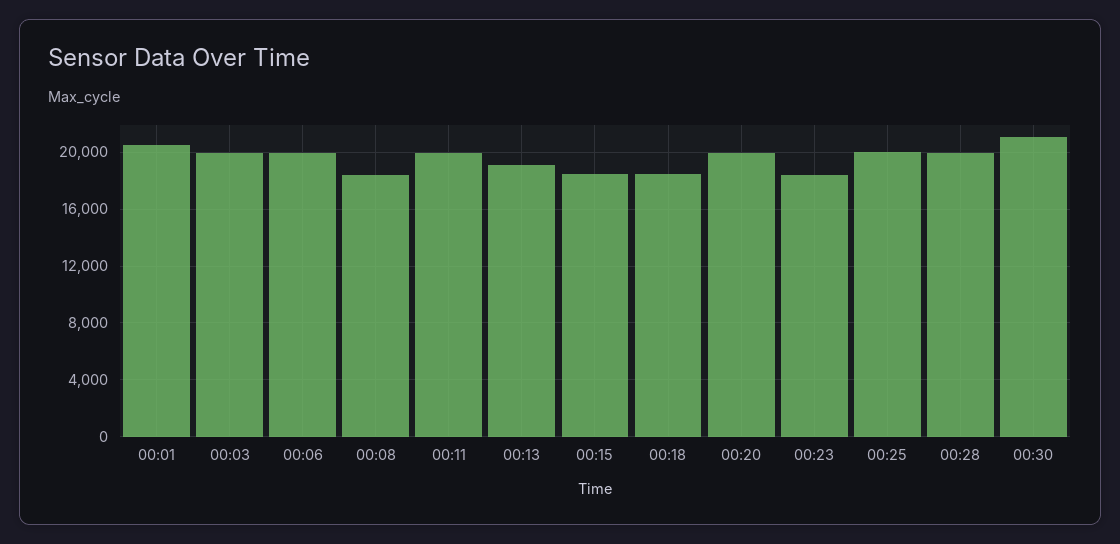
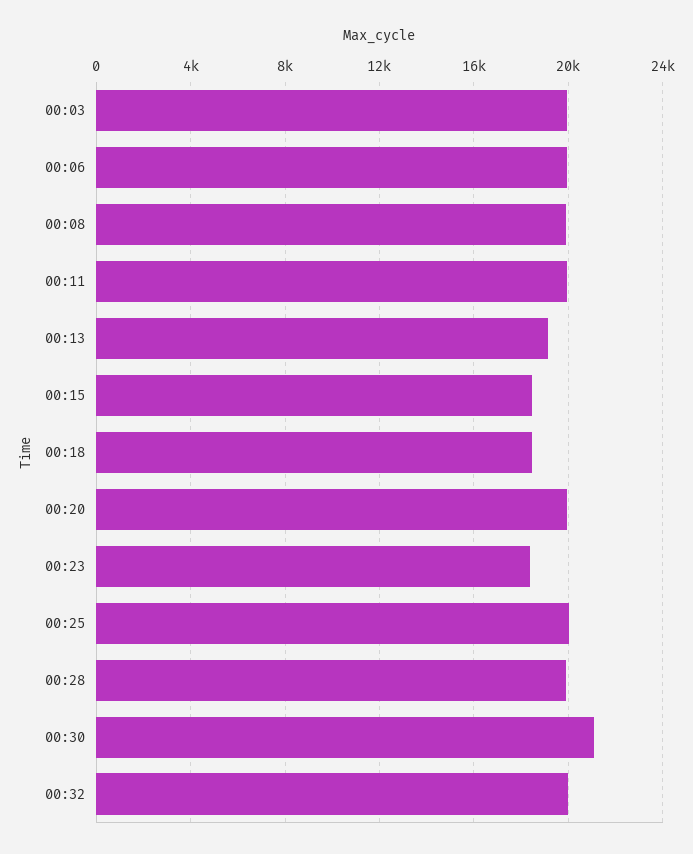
00:01: 20500 -> none
00:08: 18500 -> 20000
00:32: none -> 20000

